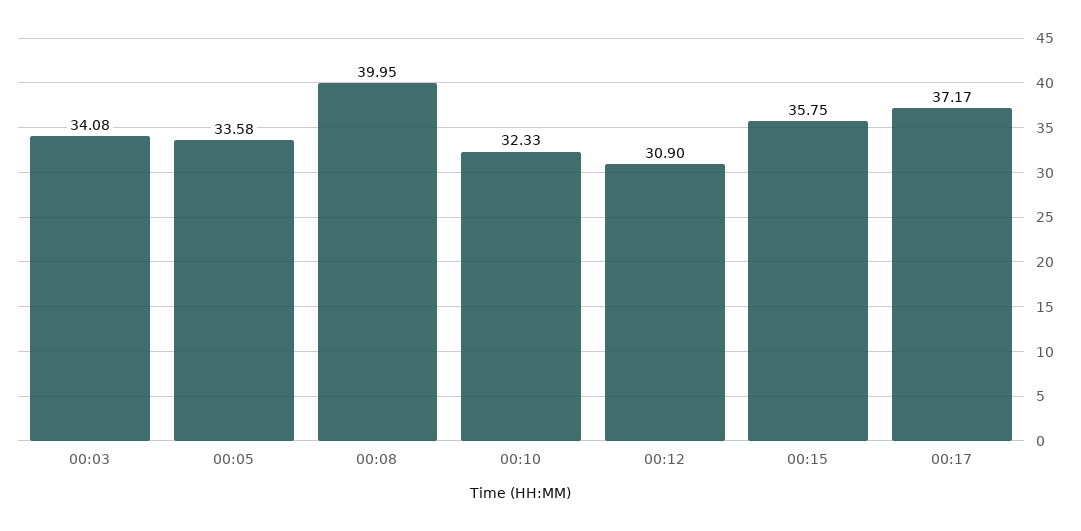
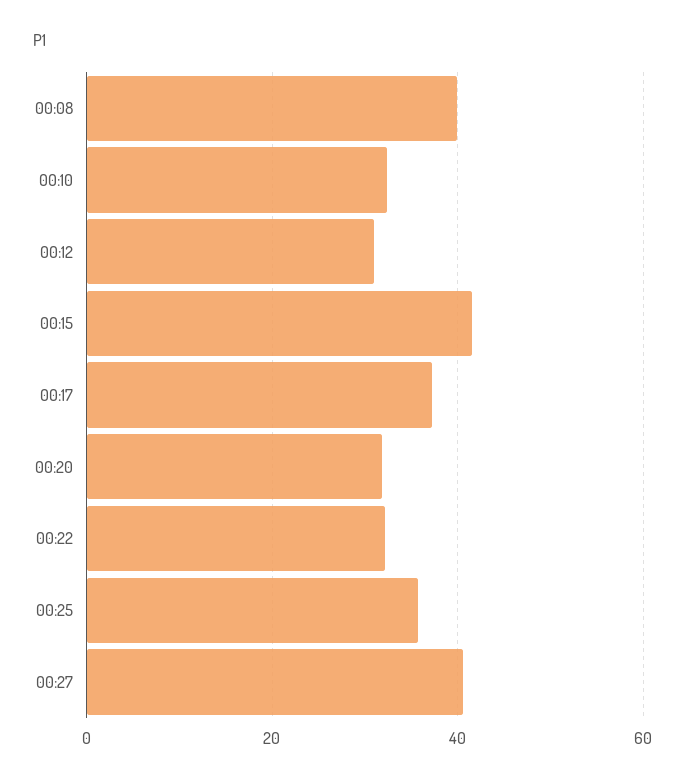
00:03: 34.08 -> none
00:05: 33.58 -> none
00:15: 35.75 -> 42
00:20: none -> 32
00:22: none -> 32
00:25: none -> 36
00:27: none -> 40

